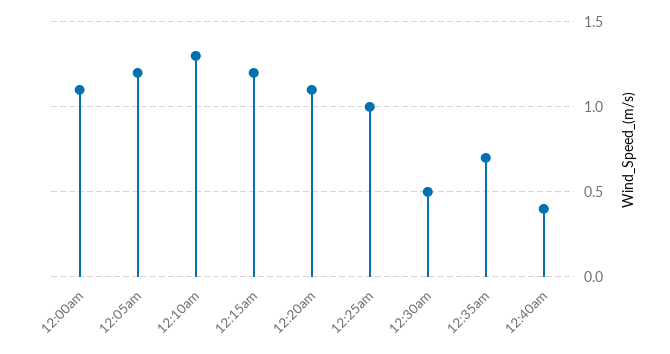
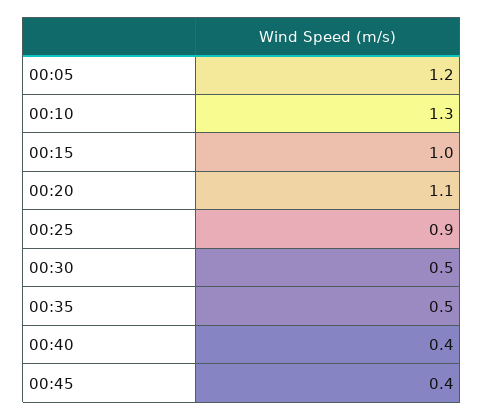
12:00am: 1.1 -> none
12:15am: 1.2 -> 1
12:25am: 1 -> 0.9
12:35am: 0.7 -> 0.5
00:45: none -> 0.4

